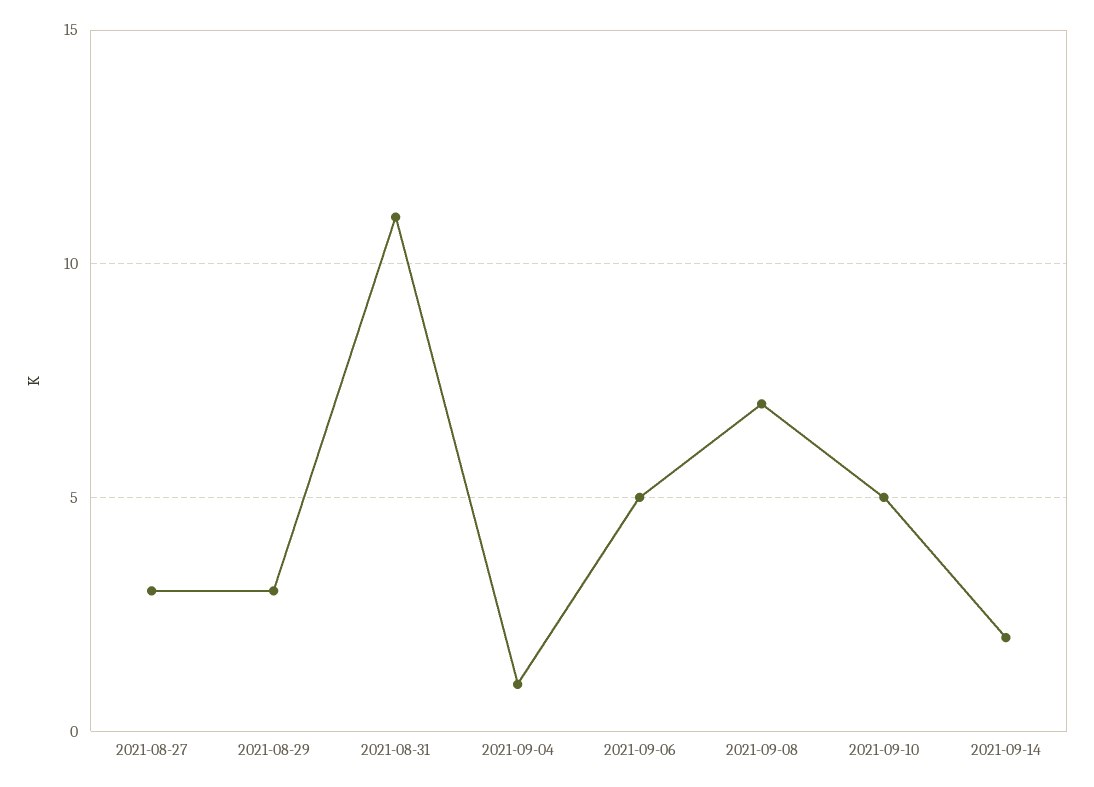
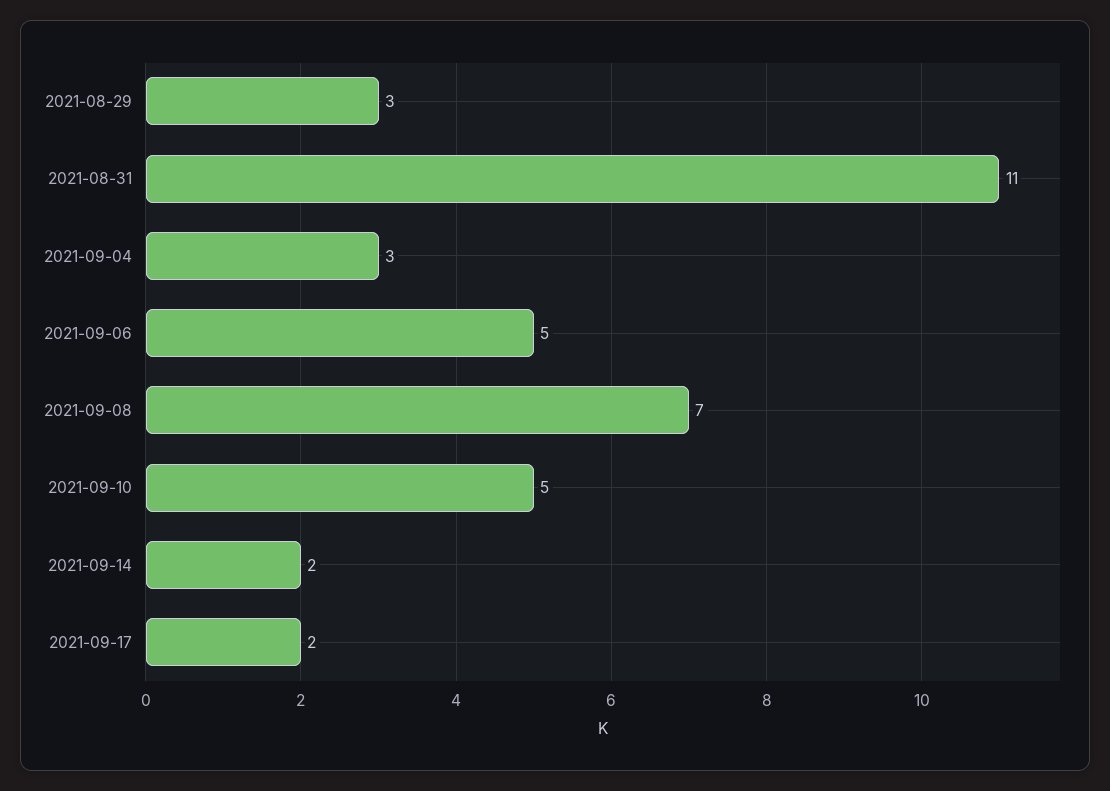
2021-08-27: 3 -> none
2021-09-04: 1 -> 3
2021-09-17: none -> 2

